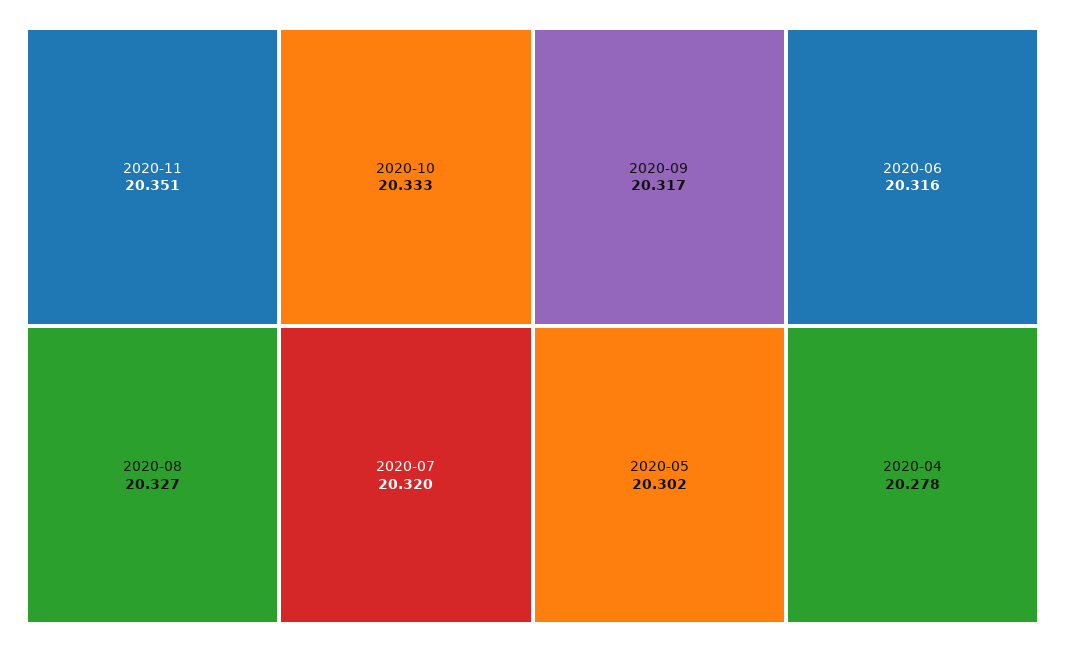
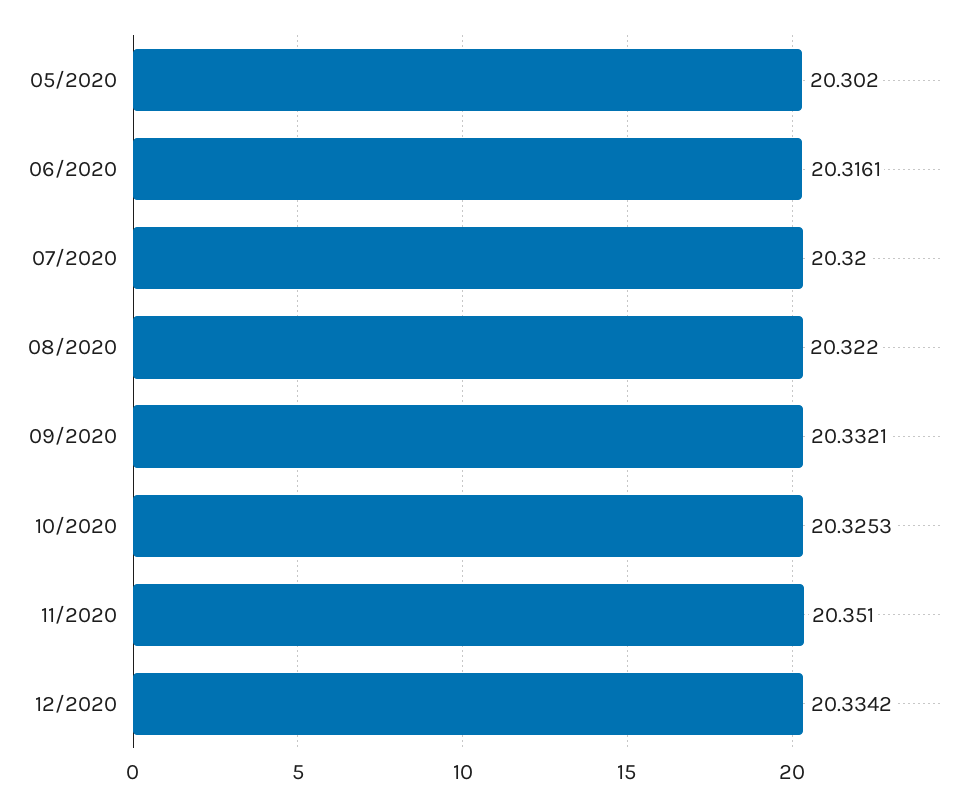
2020-10: 20.333 -> 20.3253
2020-08: 20.327 -> 20.322
2020-09: 20.317 -> 20.3321
2020-04: 20.278 -> none
12/2020: none -> 20.3342

